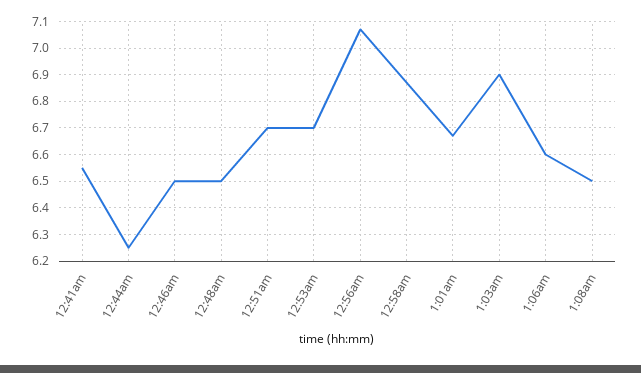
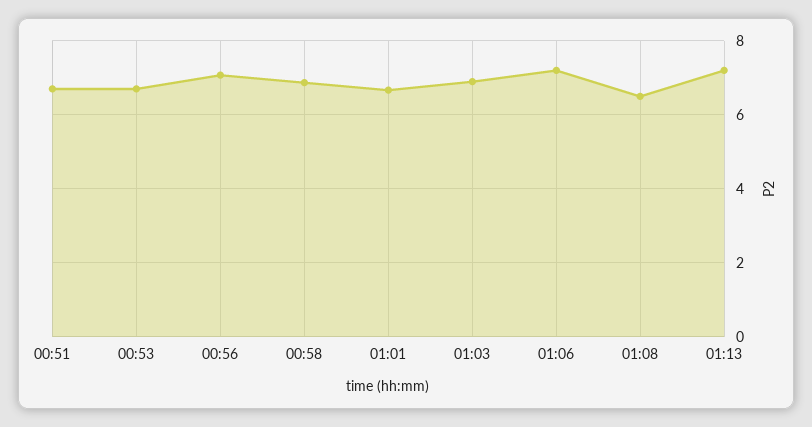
12:41am: 6.55 -> none
12:44am: 6.25 -> none
12:46am: 6.5 -> none
12:48am: 6.5 -> none
1:06am: 6.6 -> 7.2
01:13: none -> 7.2

